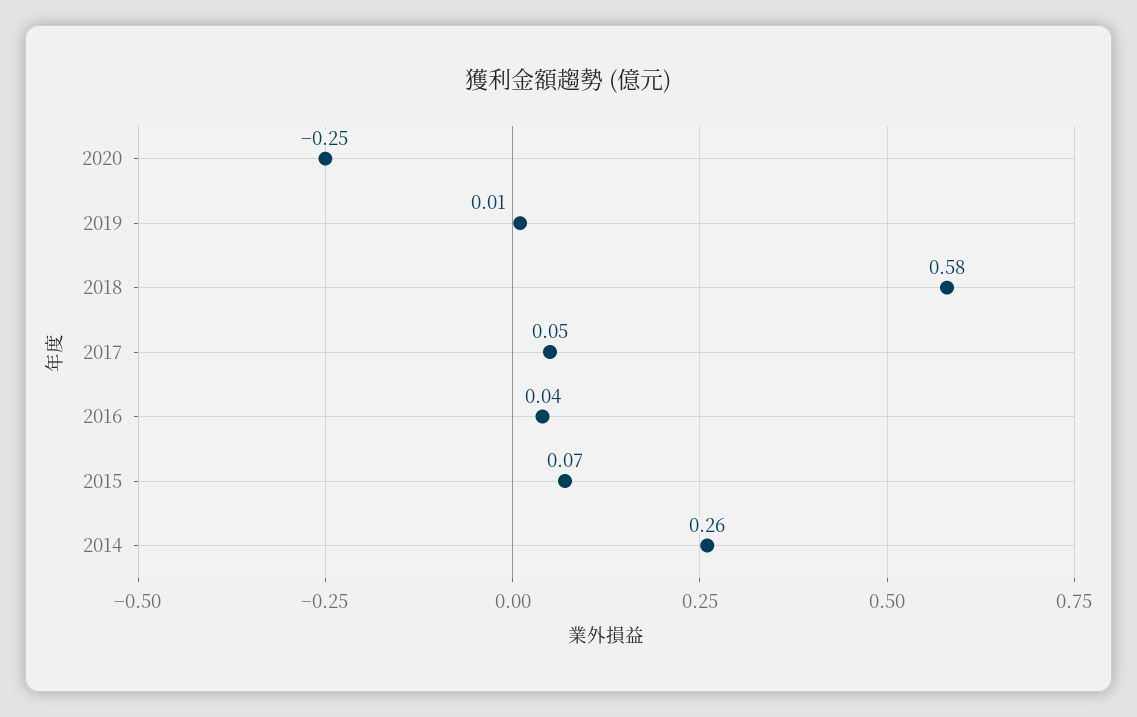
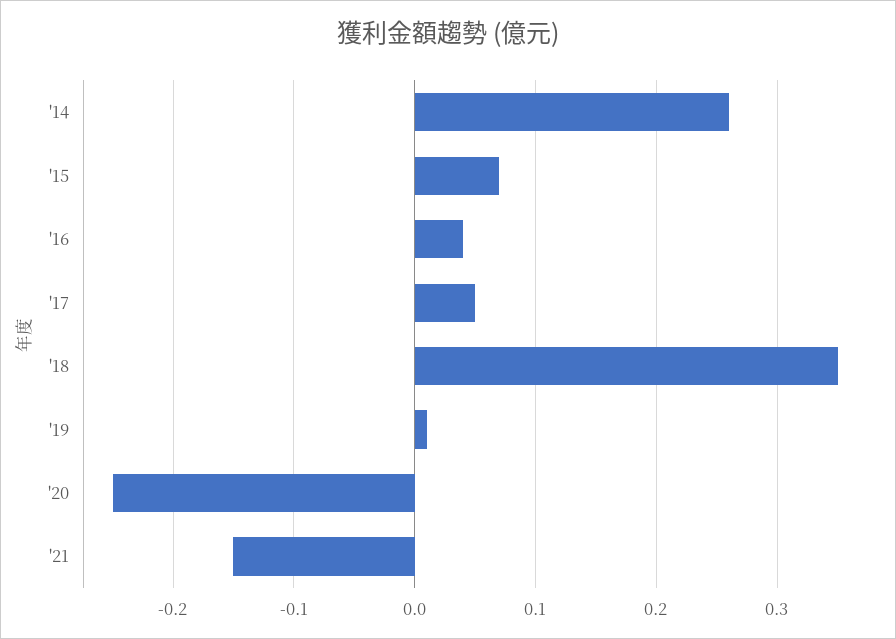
2018: 0.58 -> 0.35
'21: none -> -0.15

